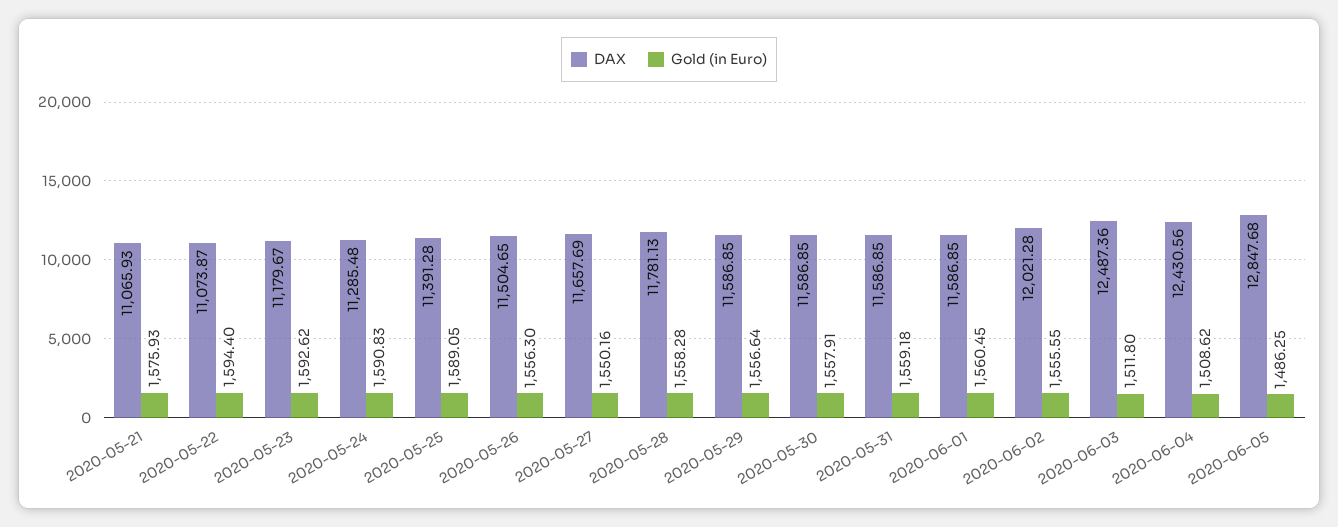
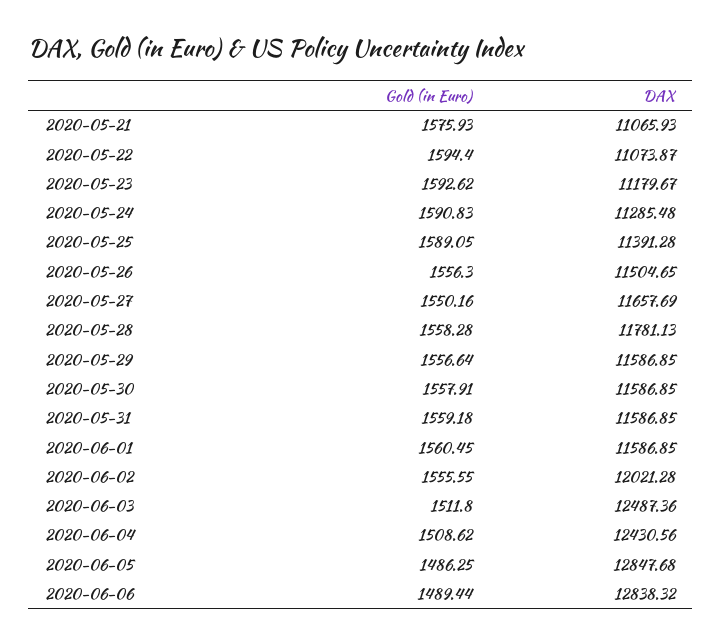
Gold (in Euro), 2020-06-06: none -> 1489.44
DAX, 2020-06-06: none -> 12838.32

